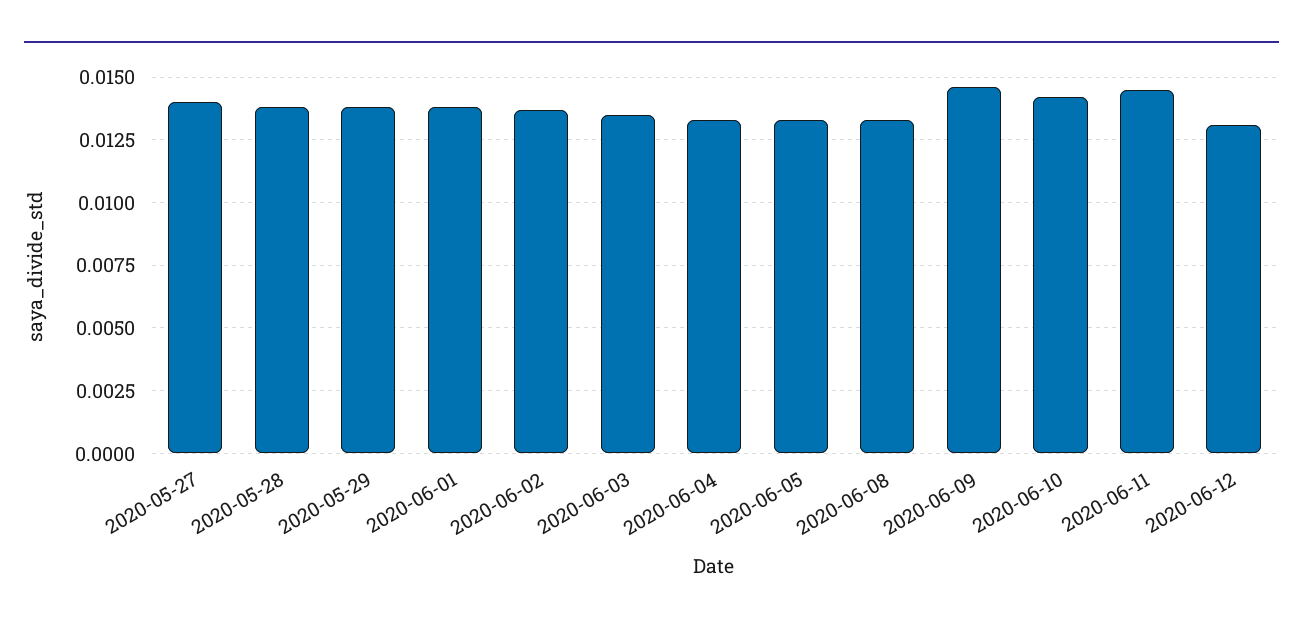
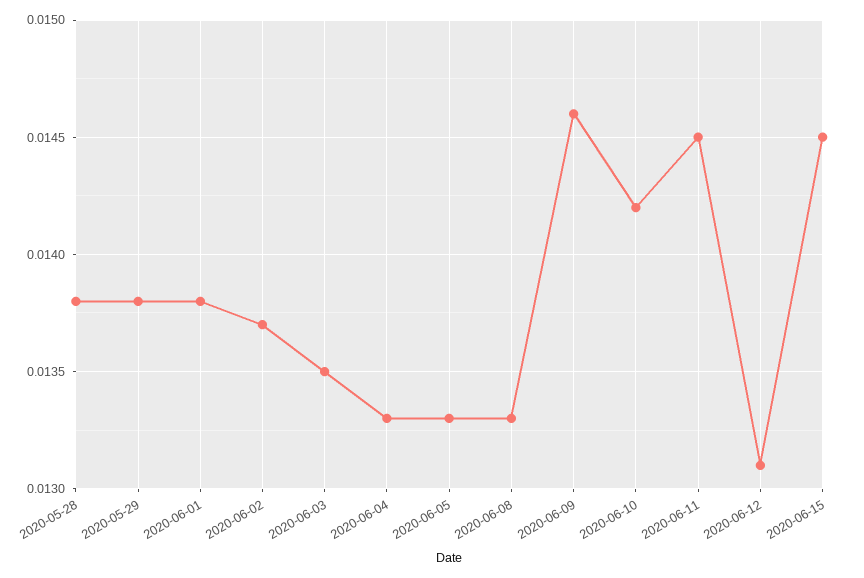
2020-05-27: 0.014 -> none
2020-06-15: none -> 0.0145

